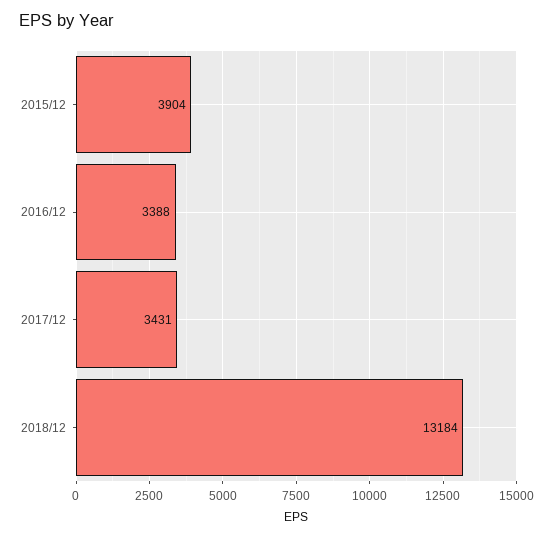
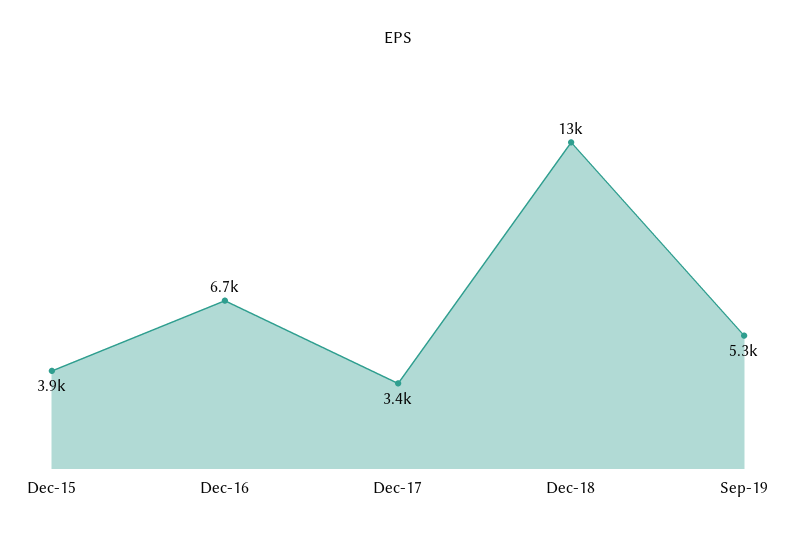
2016/12: 3388 -> 6700
Sep-19: none -> 5300

